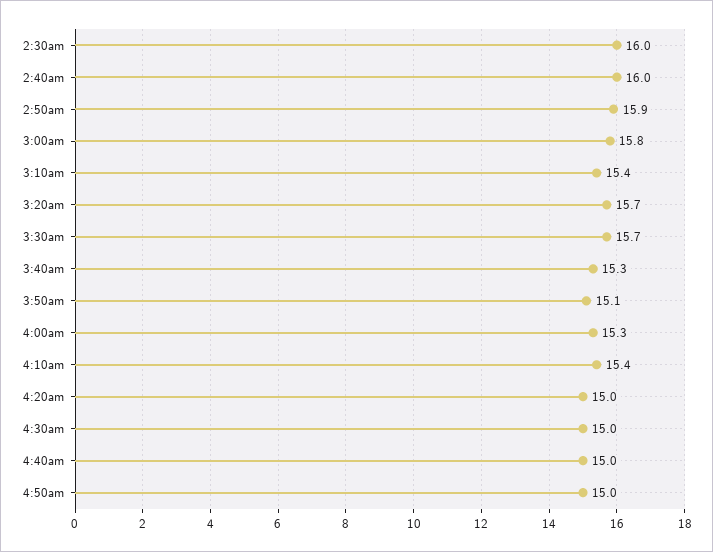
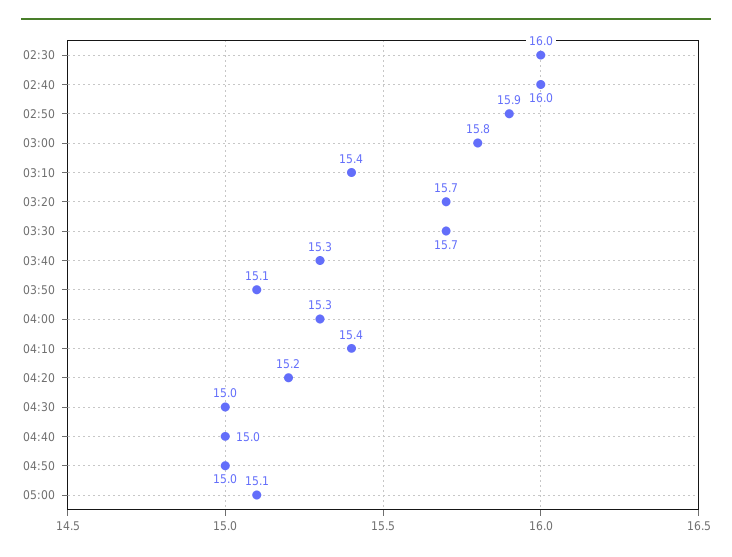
4:20am: 15 -> 15.2
05:00: none -> 15.1

